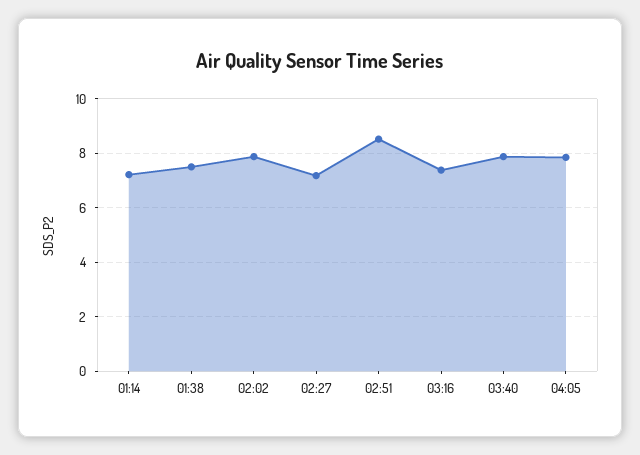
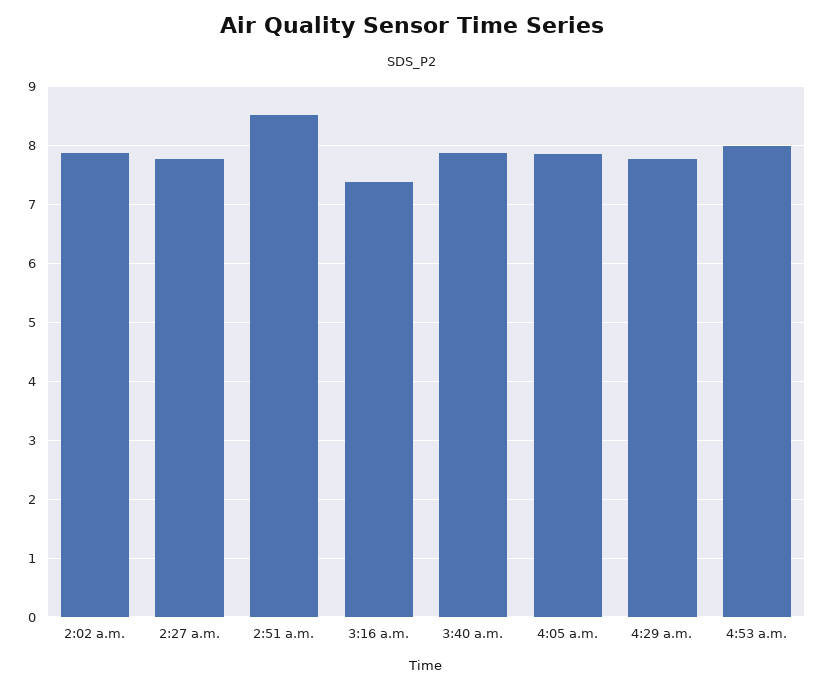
01:14: 7.25 -> none
01:38: 7.5 -> none
02:27: 7.25 -> 7.8
4:29 a.m.: none -> 7.8
4:53 a.m.: none -> 8

